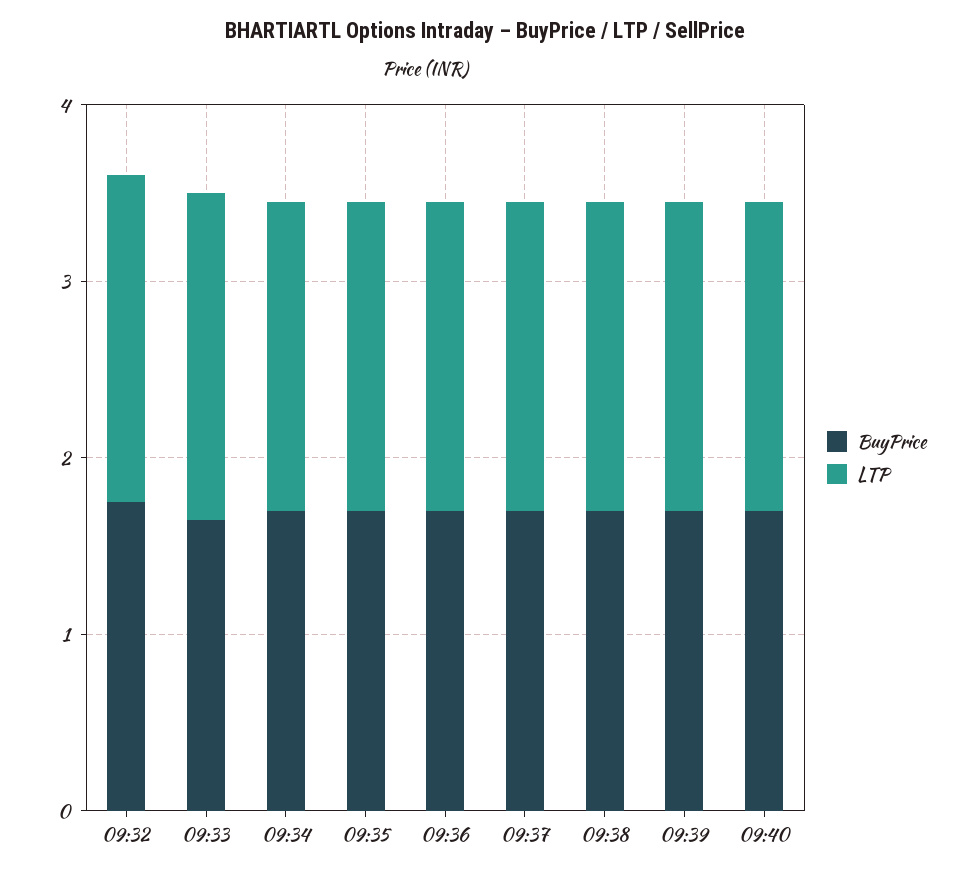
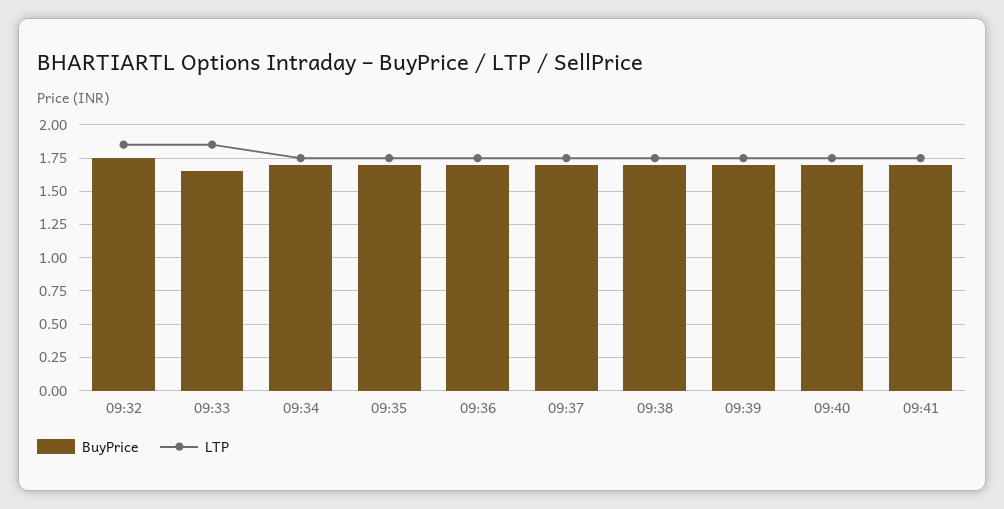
BuyPrice, 09:41: none -> 1.7
LTP, 09:41: none -> 1.75

